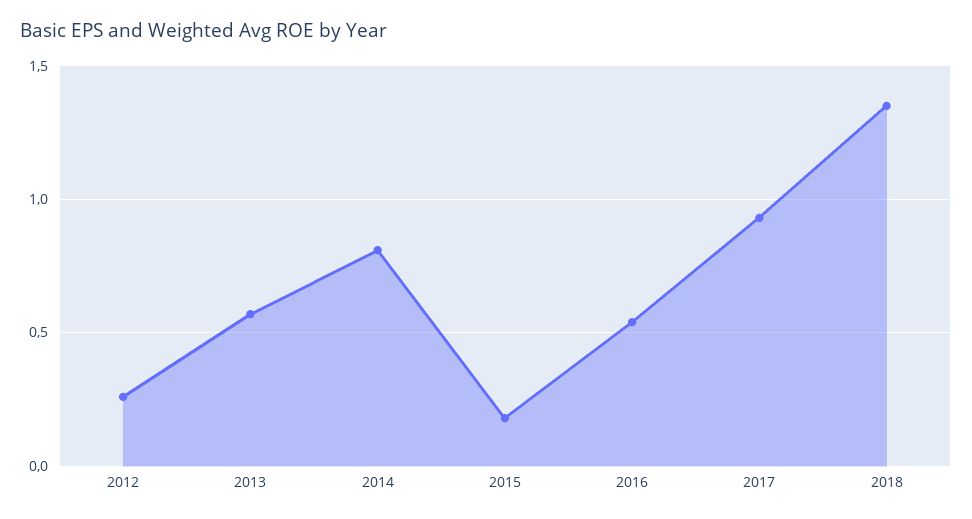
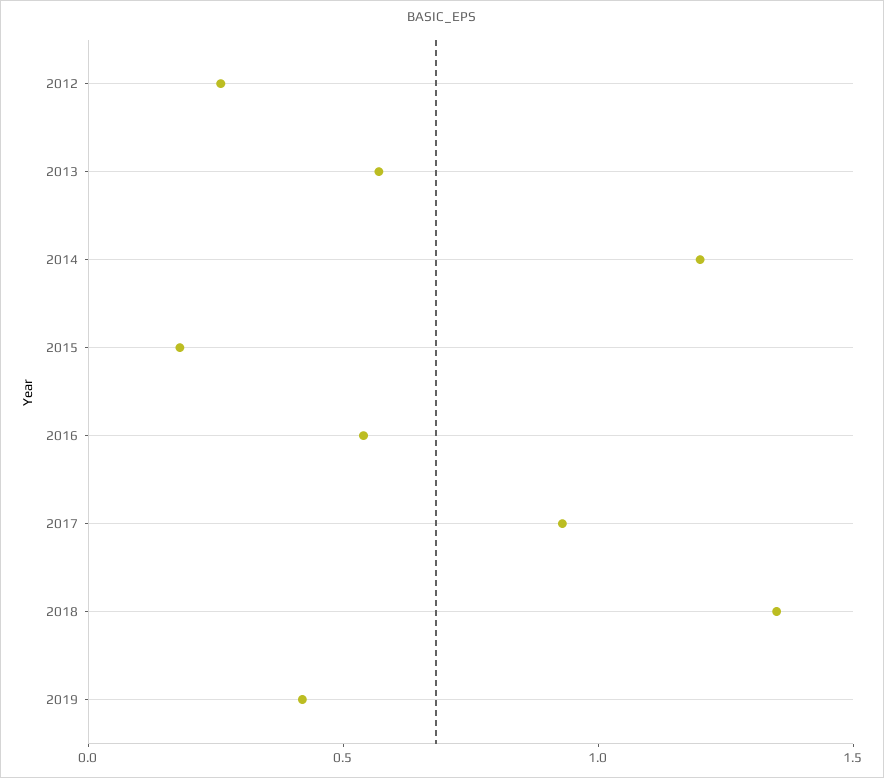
2014: 0.8 -> 1.2
2019: none -> 0.4

